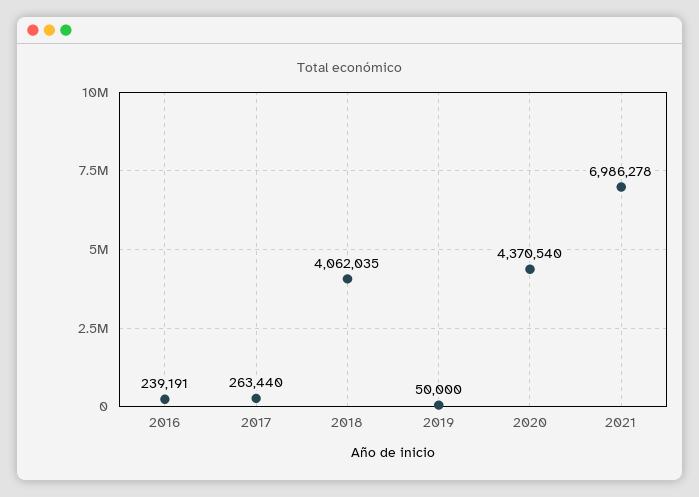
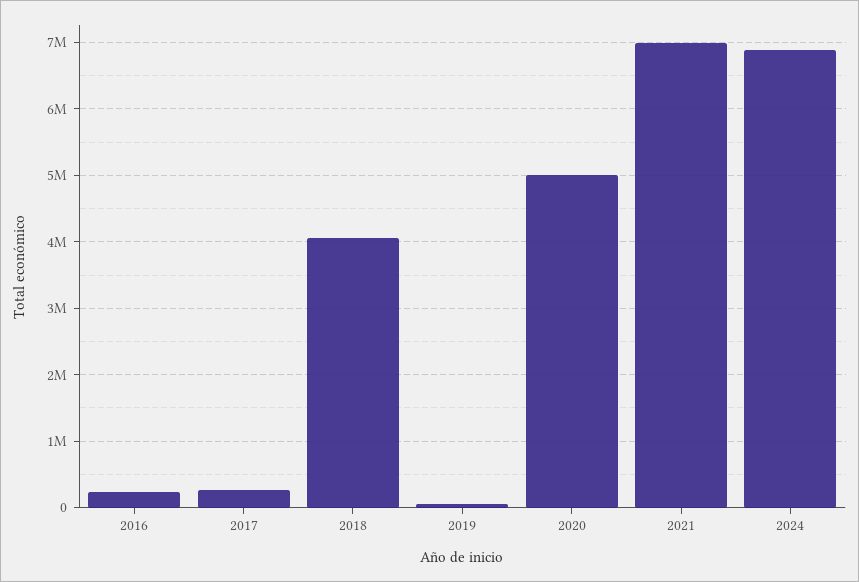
2020: 4370540 -> 5000000
2024: none -> 6900000

